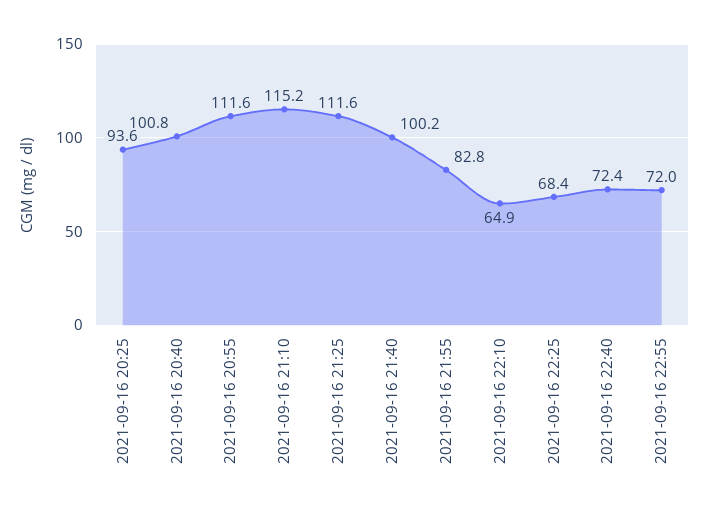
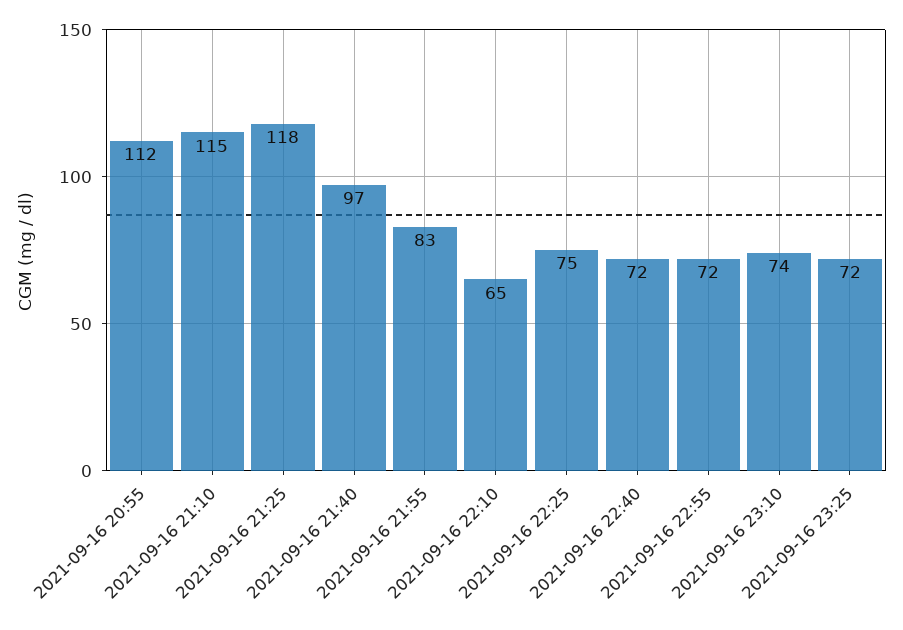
2021-09-16 20:25: 93.6 -> none
2021-09-16 20:40: 100.8 -> none
2021-09-16 21:25: 111.6 -> 118
2021-09-16 21:40: 100.2 -> 97
2021-09-16 22:25: 68.4 -> 75
2021-09-16 23:10: none -> 74
2021-09-16 23:25: none -> 72

